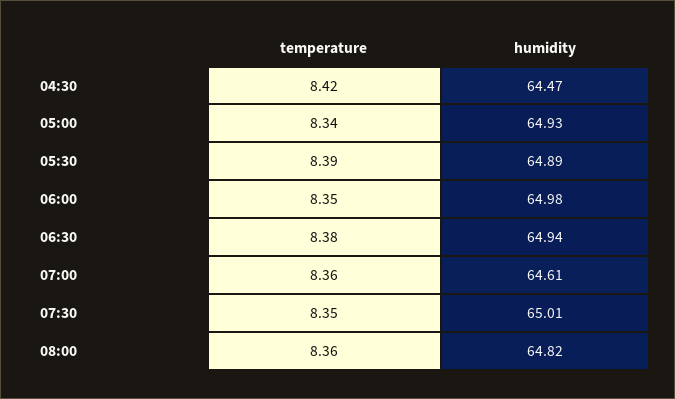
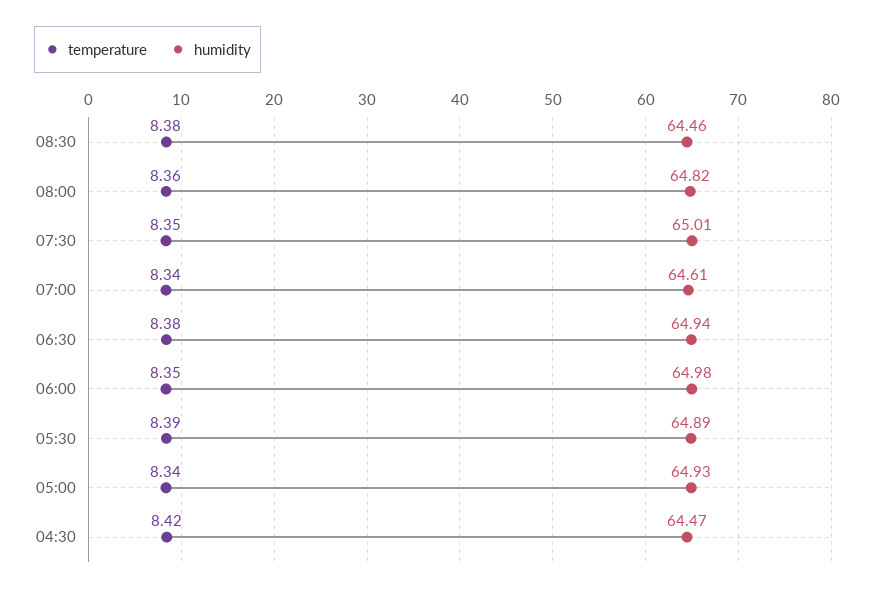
temperature, 07:00: 8.36 -> 8.34
temperature, 08:30: none -> 8.38
humidity, 08:30: none -> 64.46

